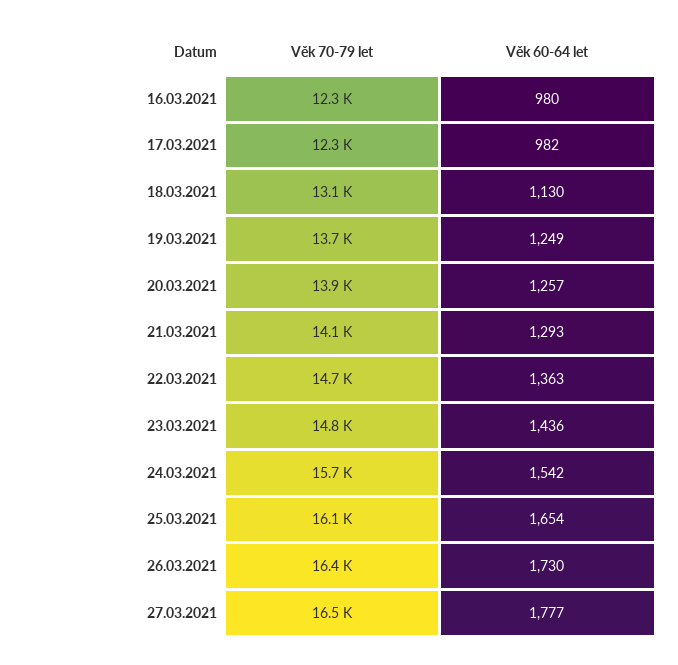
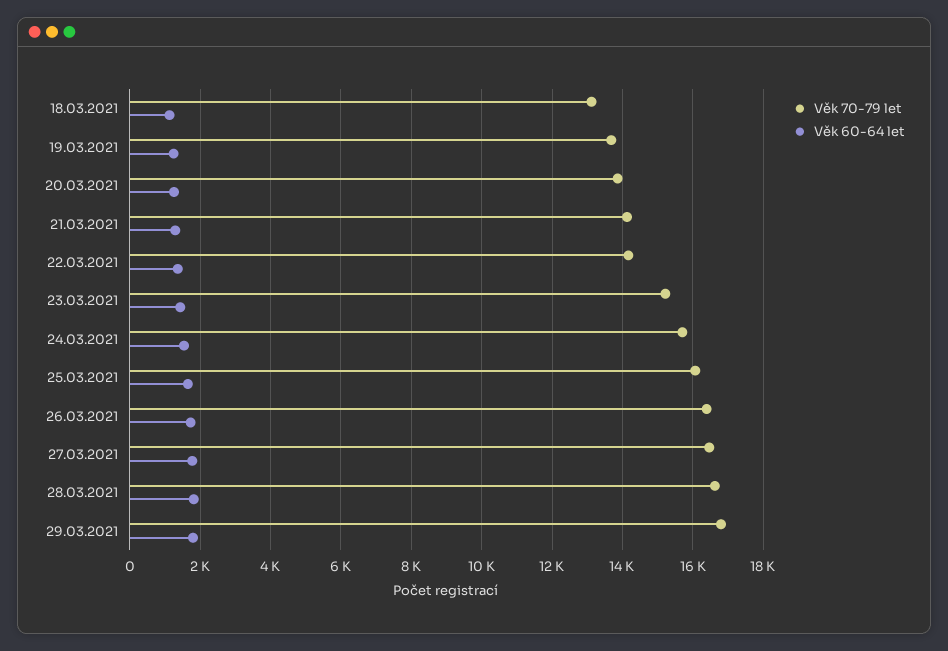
Věk 70-79 let, 16.03.2021: 12300 -> none
Věk 60-64 let, 16.03.2021: 980 -> none
Věk 70-79 let, 17.03.2021: 12300 -> none
Věk 60-64 let, 17.03.2021: 982 -> none
Věk 70-79 let, 22.03.2021: 14700 -> 14200
Věk 70-79 let, 23.03.2021: 14800 -> 15200
Věk 70-79 let, 28.03.2021: none -> 16600
Věk 60-64 let, 28.03.2021: none -> 1800
Věk 70-79 let, 29.03.2021: none -> 16800
Věk 60-64 let, 29.03.2021: none -> 1800

